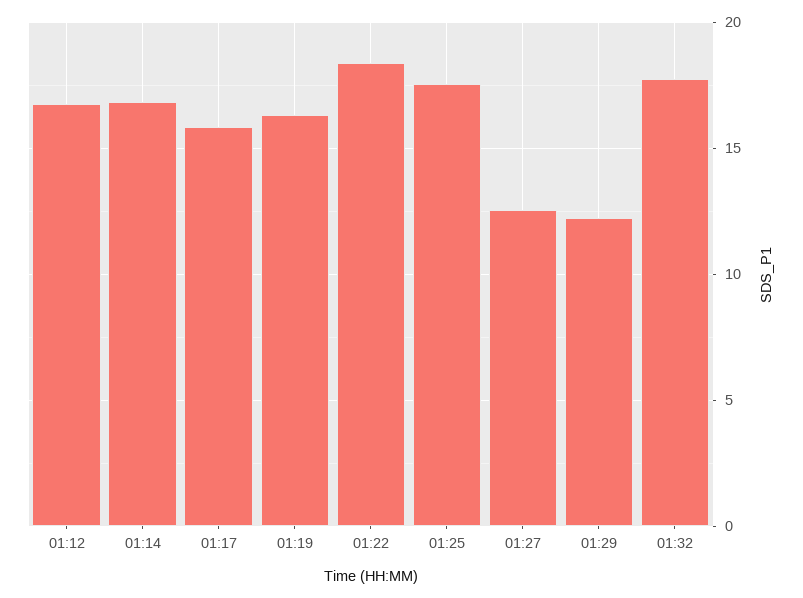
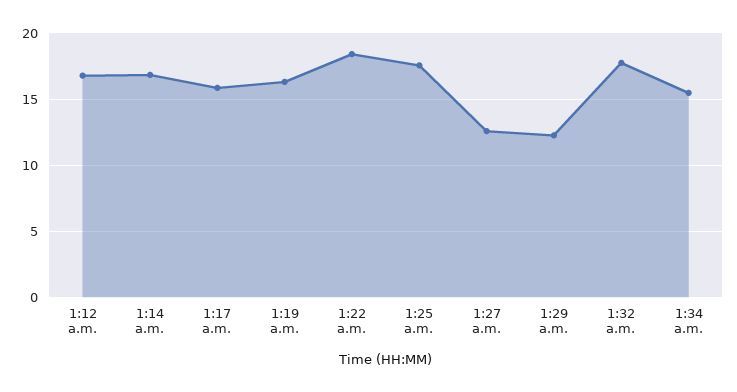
1:34 a.m.: none -> 15.5

